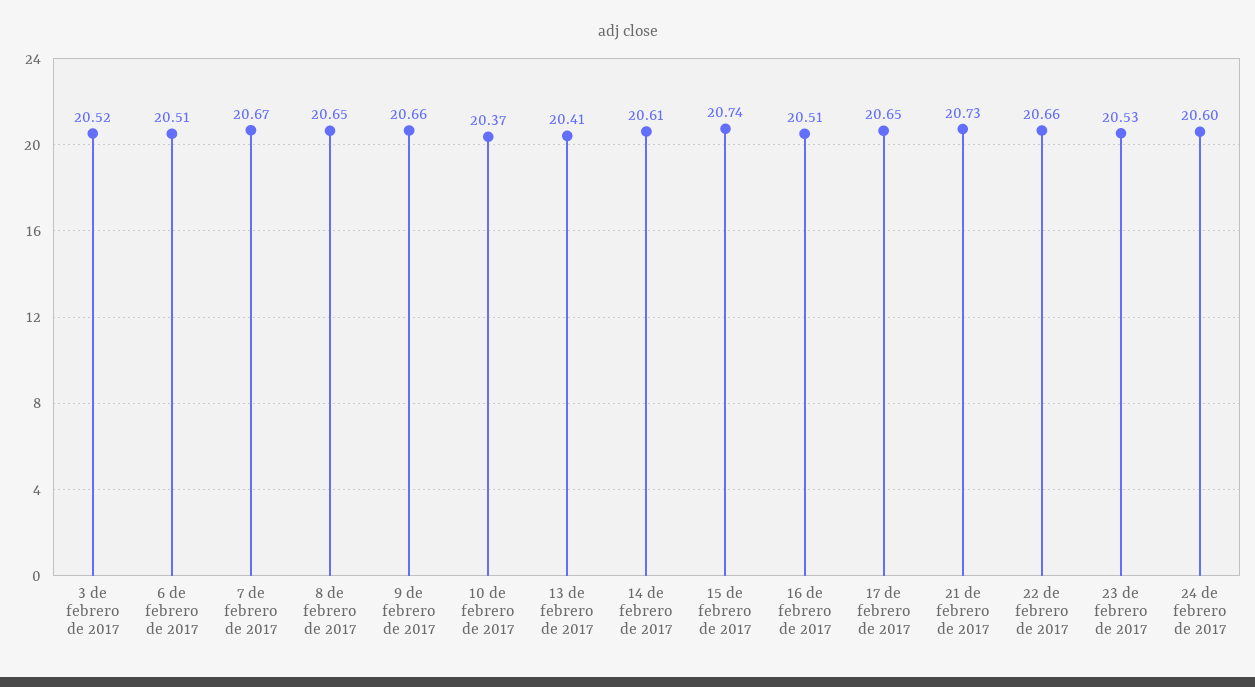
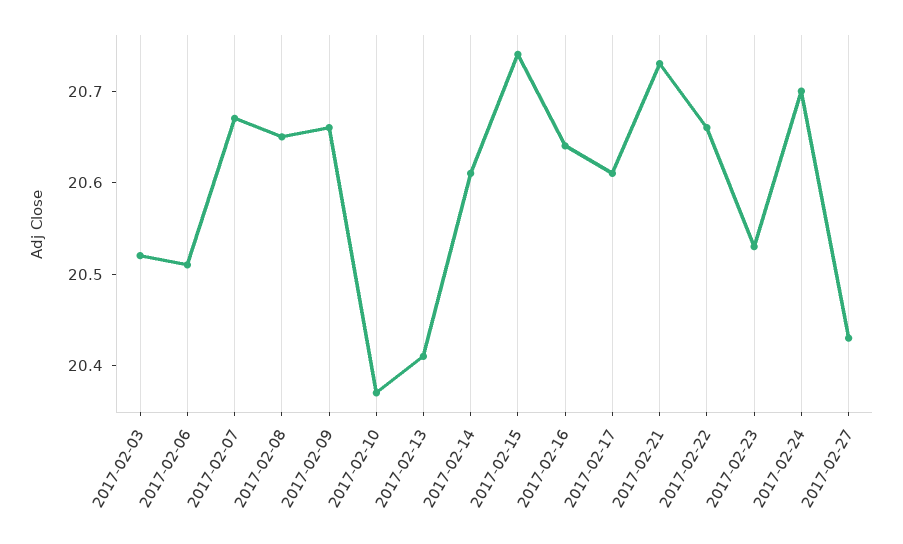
16 de febrero de 2017: 20.51 -> 20.64
17 de febrero de 2017: 20.65 -> 20.61
24 de febrero de 2017: 20.6 -> 20.7
2017-02-27: none -> 20.43

